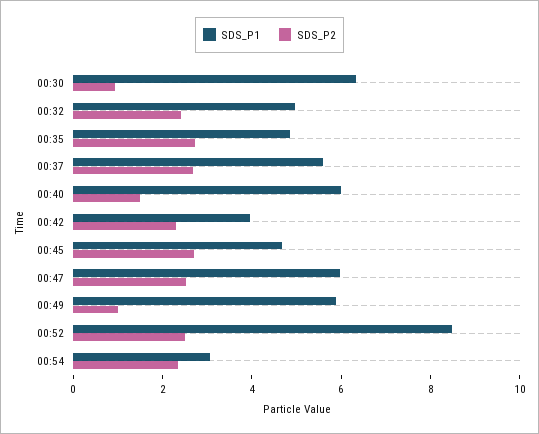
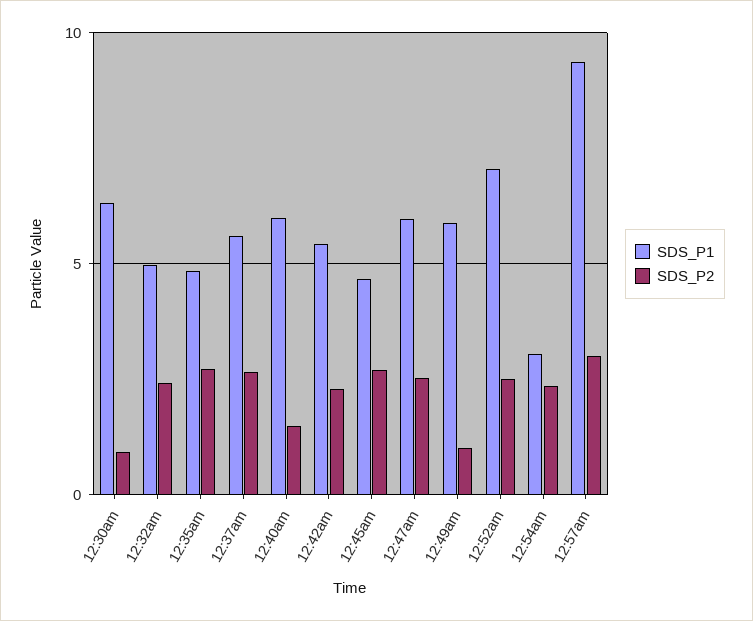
SDS_P1, 00:42: 4 -> 5.5
SDS_P1, 00:52: 8.5 -> 7
SDS_P1, 12:57am: none -> 9.5
SDS_P2, 12:57am: none -> 3

